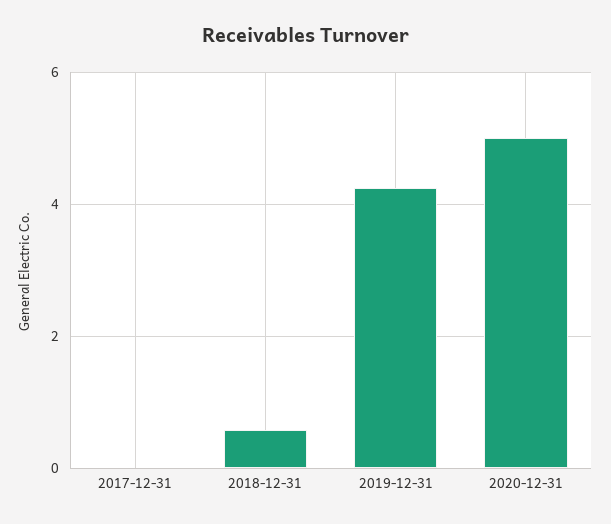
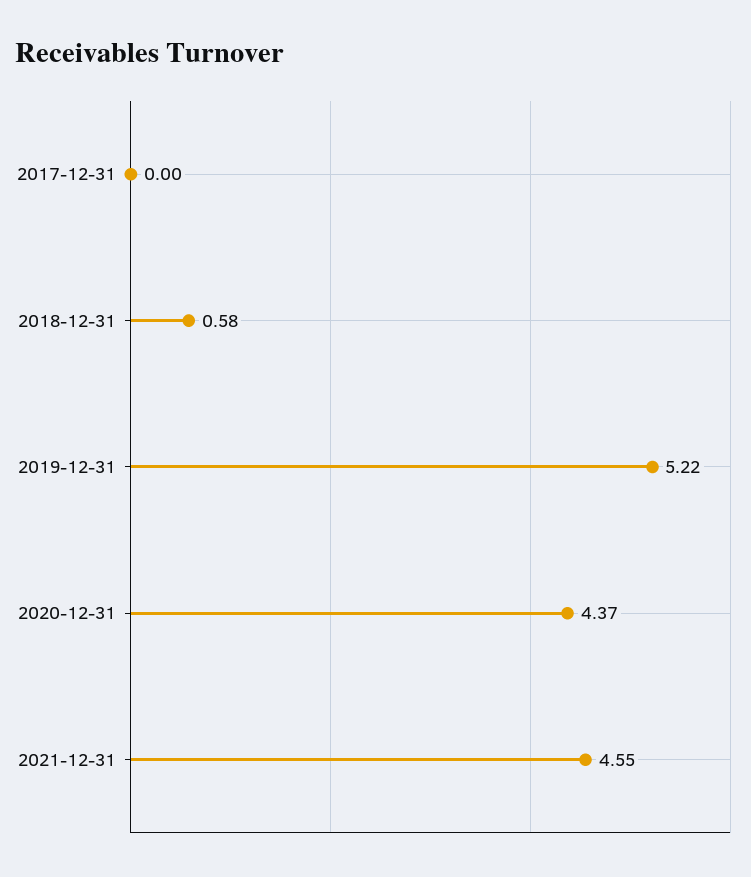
2019-12-31: 4.2 -> 5.22
2020-12-31: 5 -> 4.37
2021-12-31: none -> 4.55

